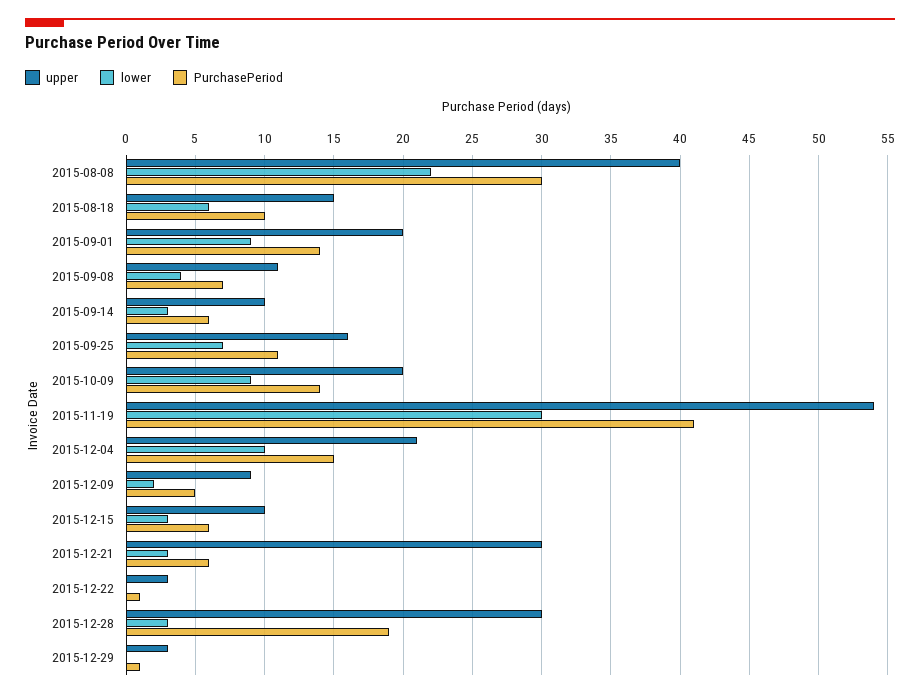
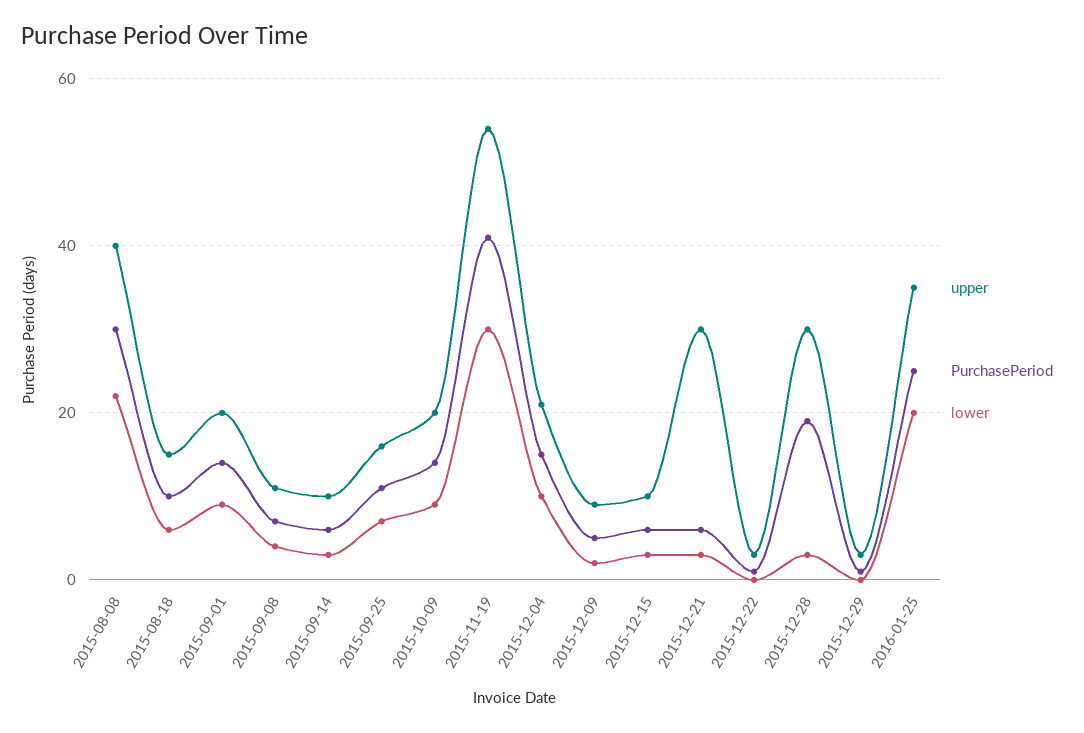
upper, 2016-01-25: none -> 35
PurchasePeriod, 2016-01-25: none -> 25
lower, 2016-01-25: none -> 20

